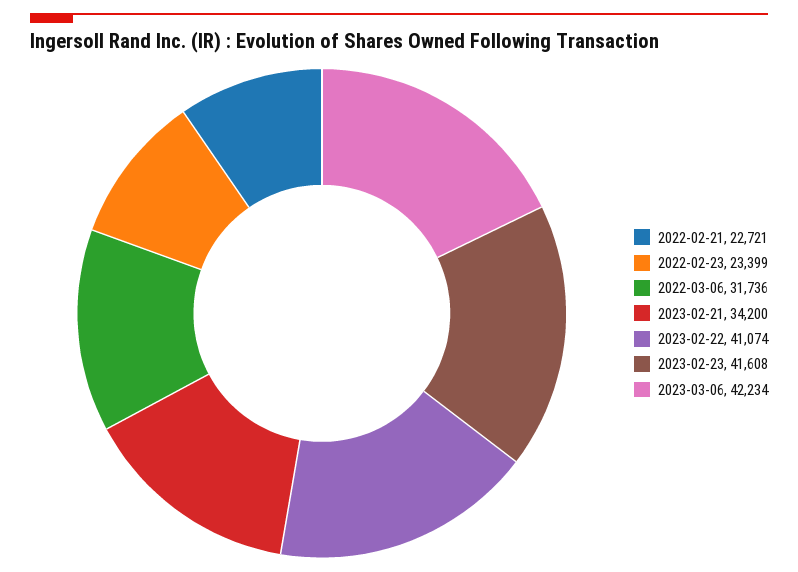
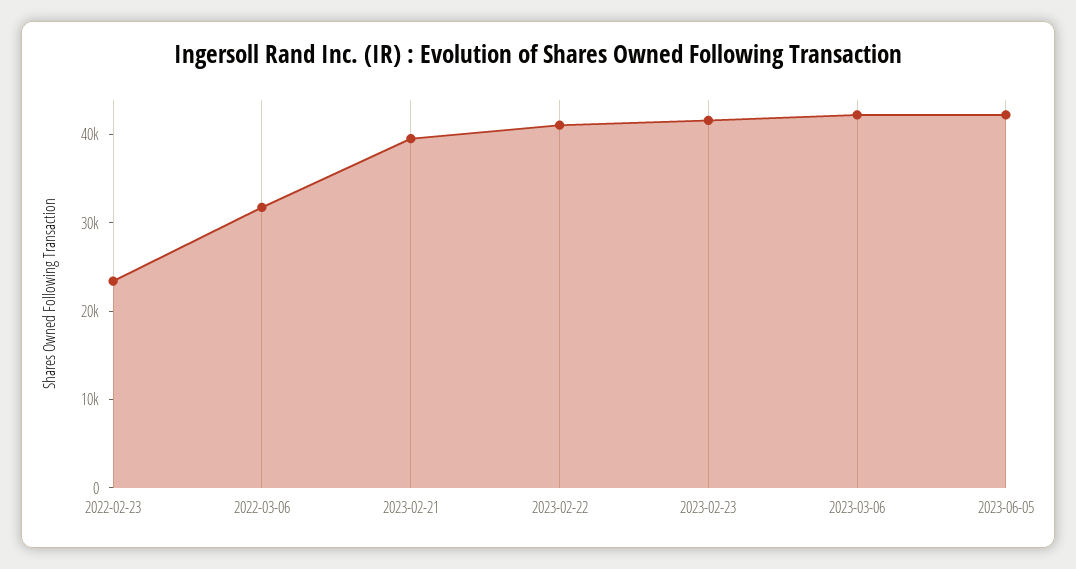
2022-02-21: 22721 -> none
2023-02-21: 34200 -> 40000
2023-06-05: none -> 42000

